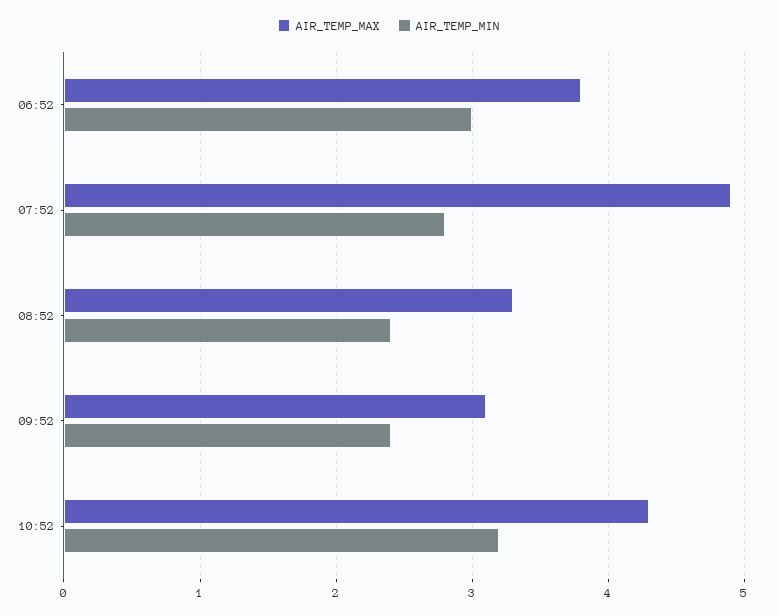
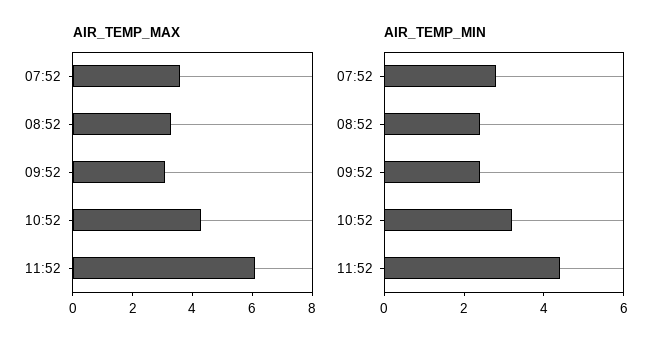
AIR_TEMP_MAX, 06:52: 3.8 -> none
AIR_TEMP_MIN, 06:52: 3 -> none
AIR_TEMP_MAX, 07:52: 4.9 -> 3.5
AIR_TEMP_MAX, 11:52: none -> 6
AIR_TEMP_MIN, 11:52: none -> 4.5

